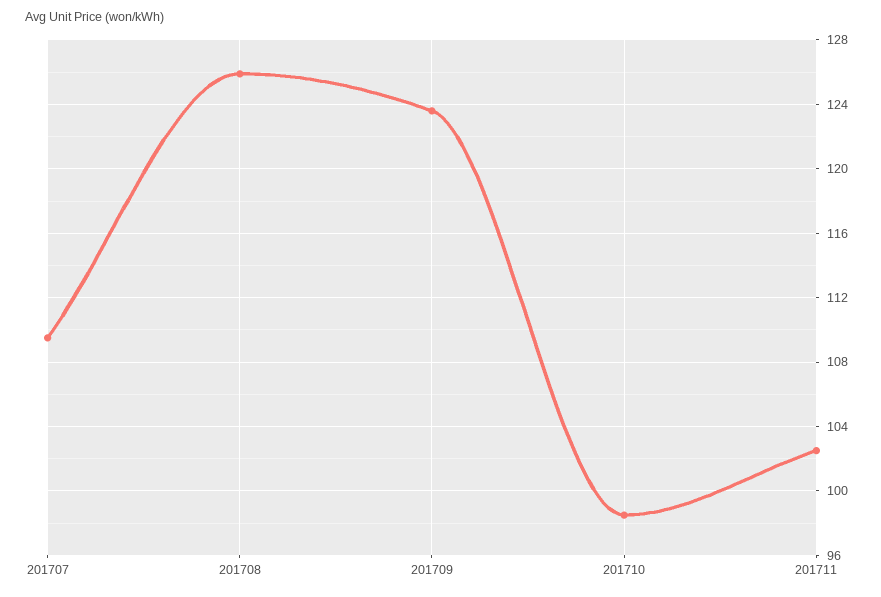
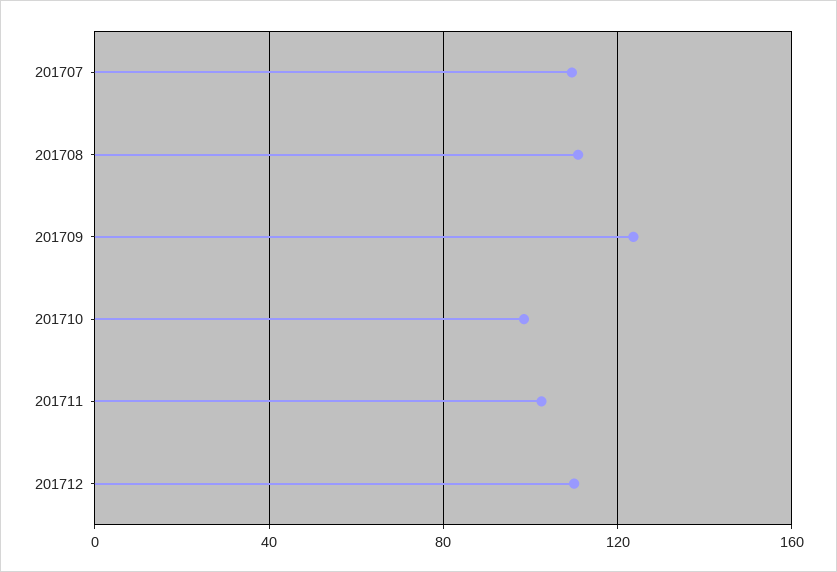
201708: 126 -> 110
201712: none -> 110

